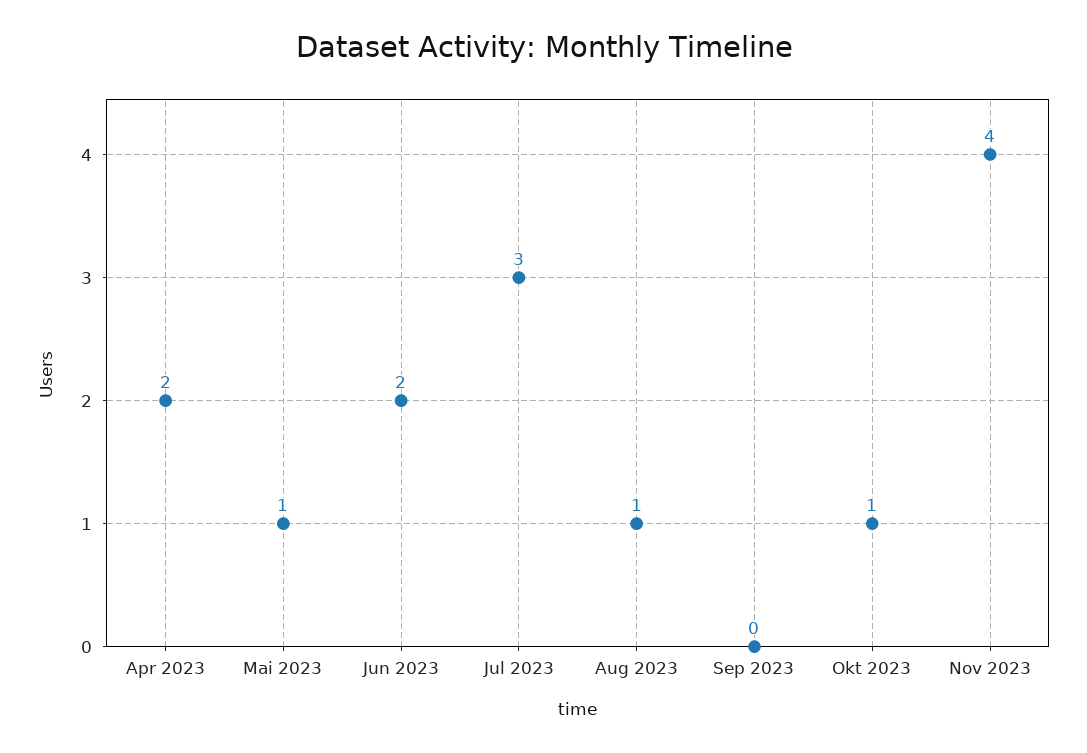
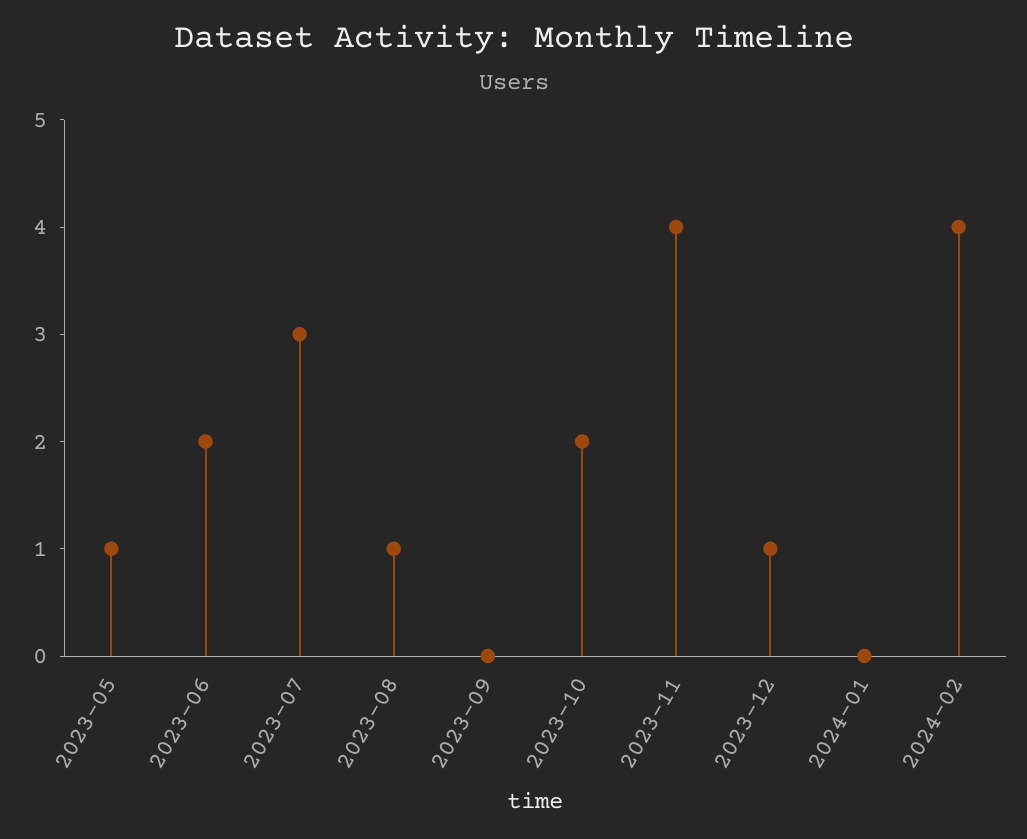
Apr 2023: 2 -> none
Okt 2023: 1 -> 2
2023-12: none -> 1
2024-01: none -> 0
2024-02: none -> 4

